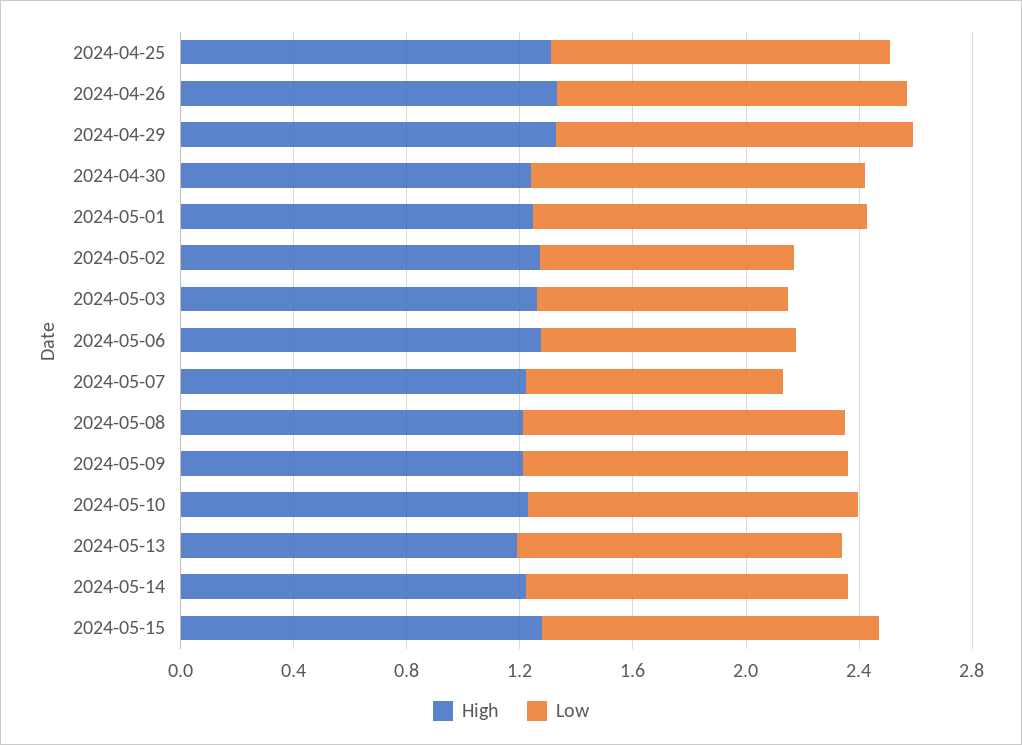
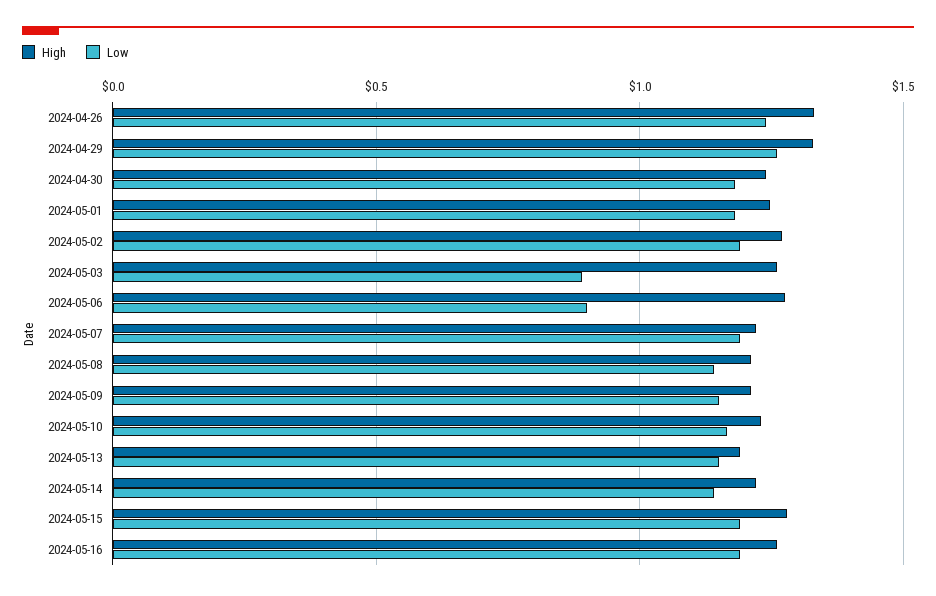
High, 2024-04-25: 1.3 -> none
Low, 2024-04-25: 1.2 -> none
Low, 2024-05-02: 0.9 -> 1.2
Low, 2024-05-07: 0.9 -> 1.2
High, 2024-05-16: none -> 1.25
Low, 2024-05-16: none -> 1.2

